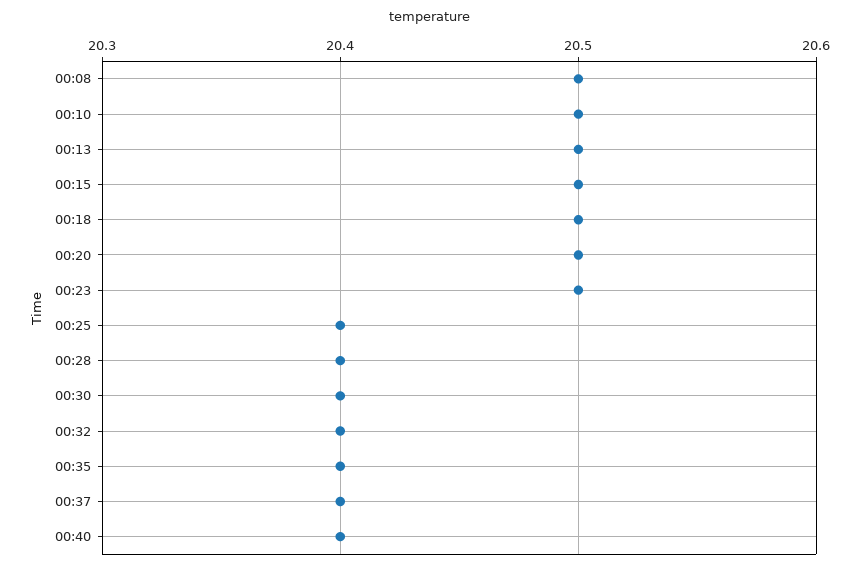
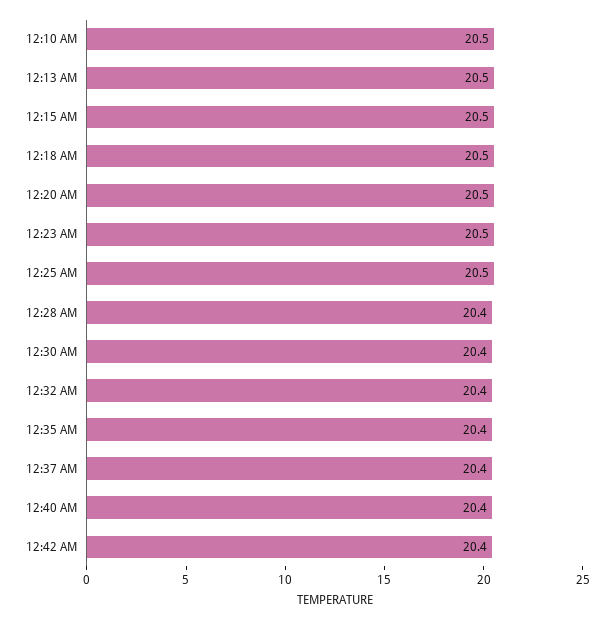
00:08: 20.5 -> none
00:25: 20.4 -> 20.5
12:42 AM: none -> 20.4

